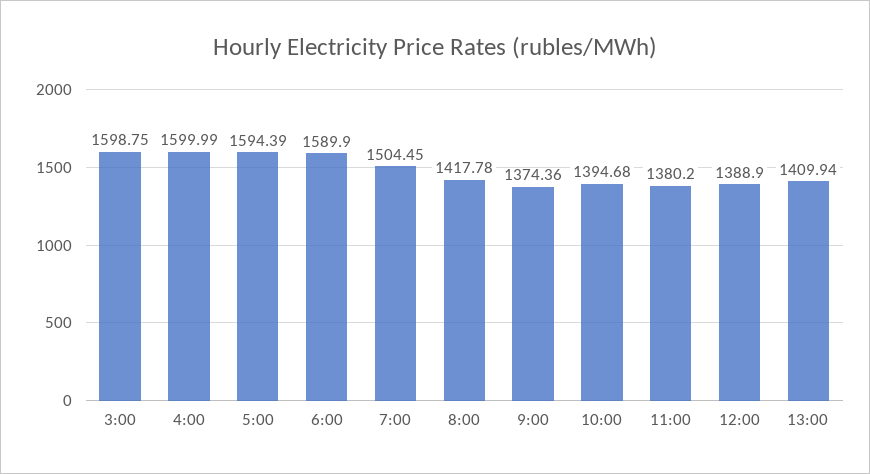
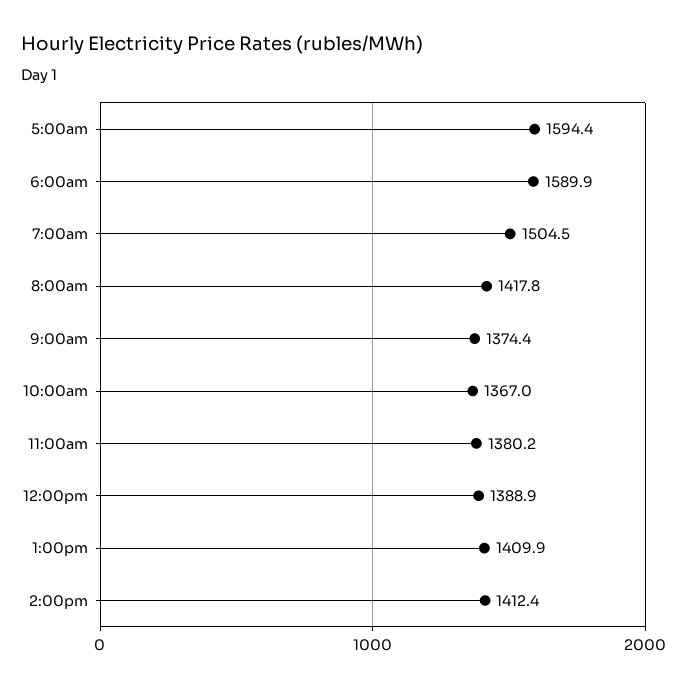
3:00: 1598.75 -> none
4:00: 1599.99 -> none
10:00: 1394.68 -> 1367
2:00pm: none -> 1412.4

